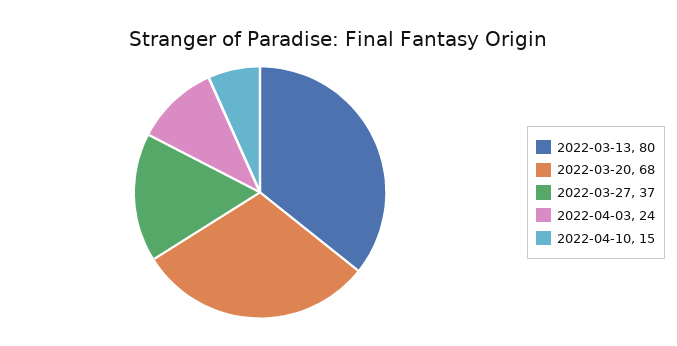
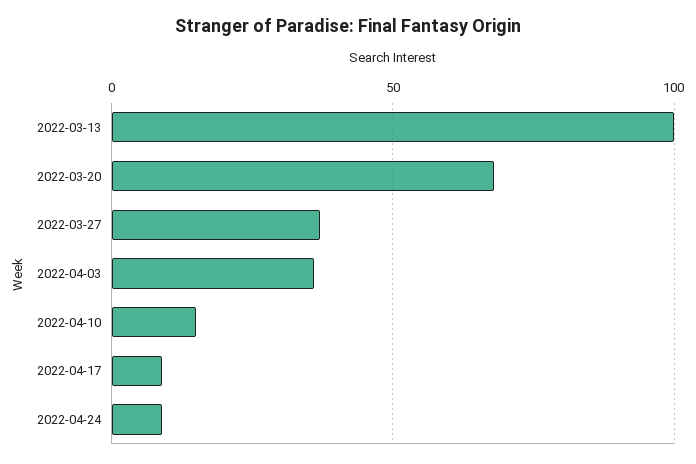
2022-03-13: 80 -> 100
2022-04-03: 24 -> 35
2022-04-17: none -> 10
2022-04-24: none -> 10

